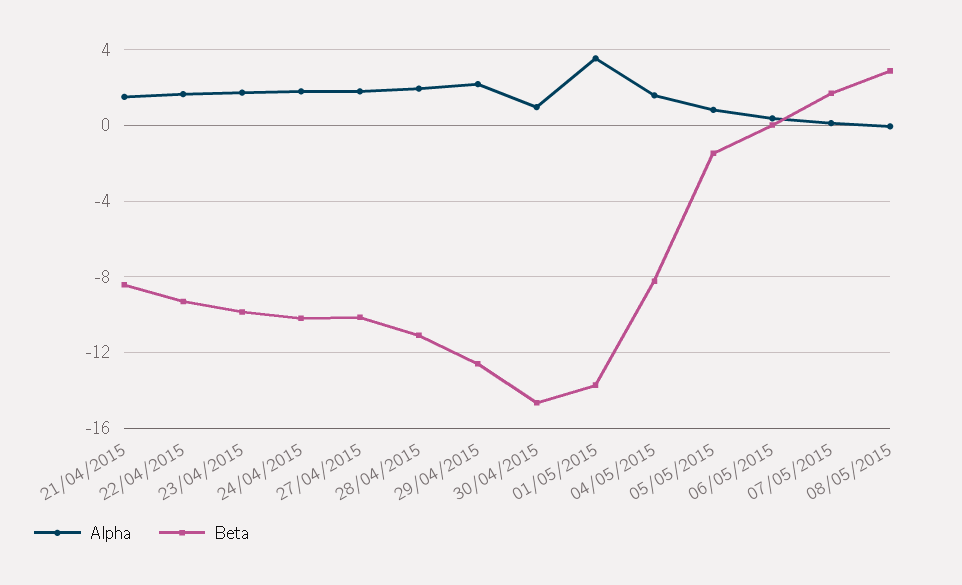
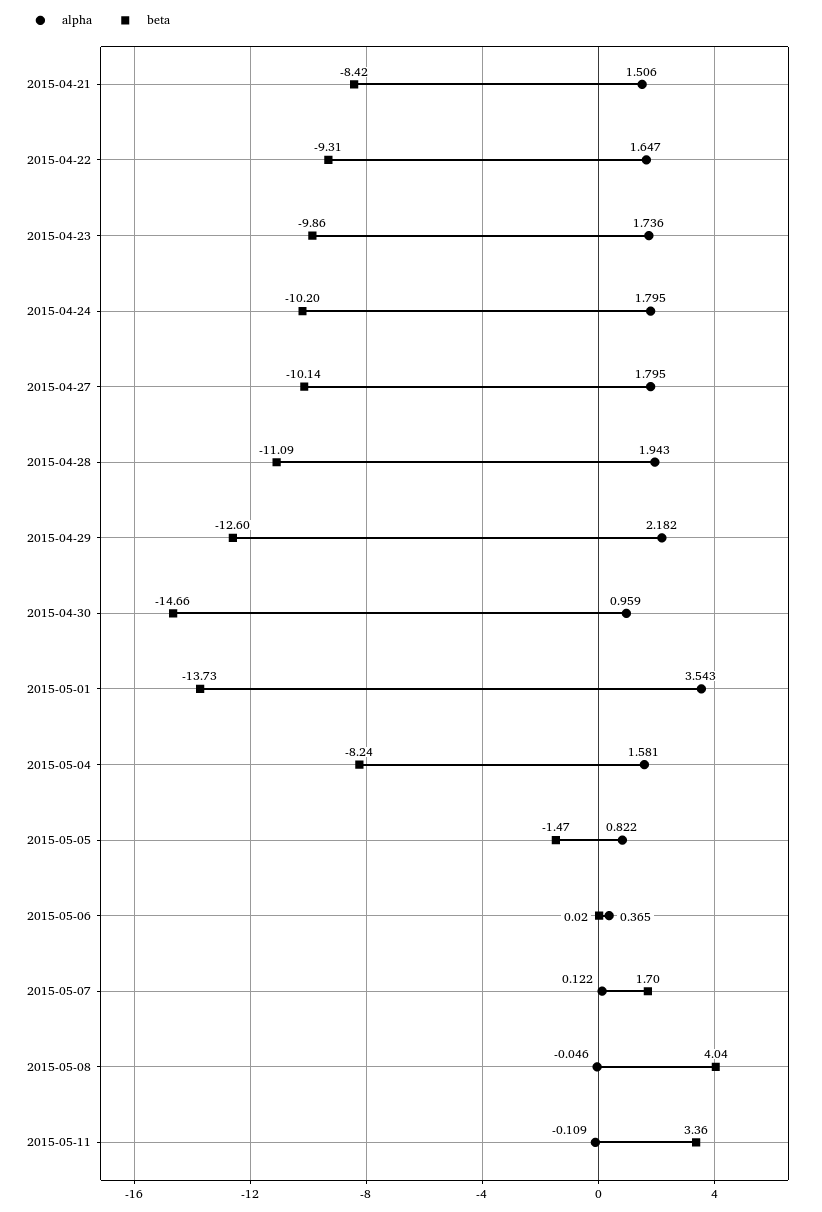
Beta, 08/05/2015: 3 -> 4.04
Alpha, 2015-05-11: none -> -0.109
Beta, 2015-05-11: none -> 3.36

